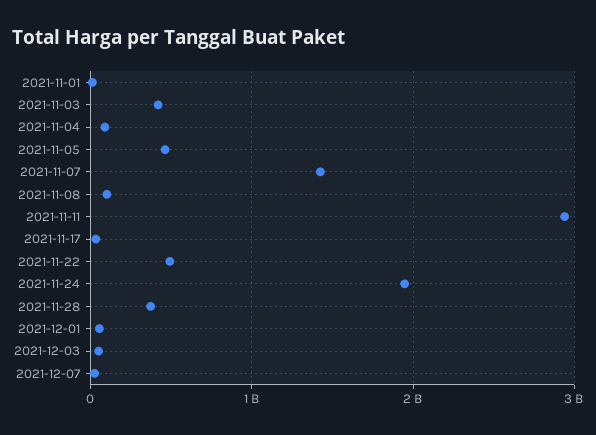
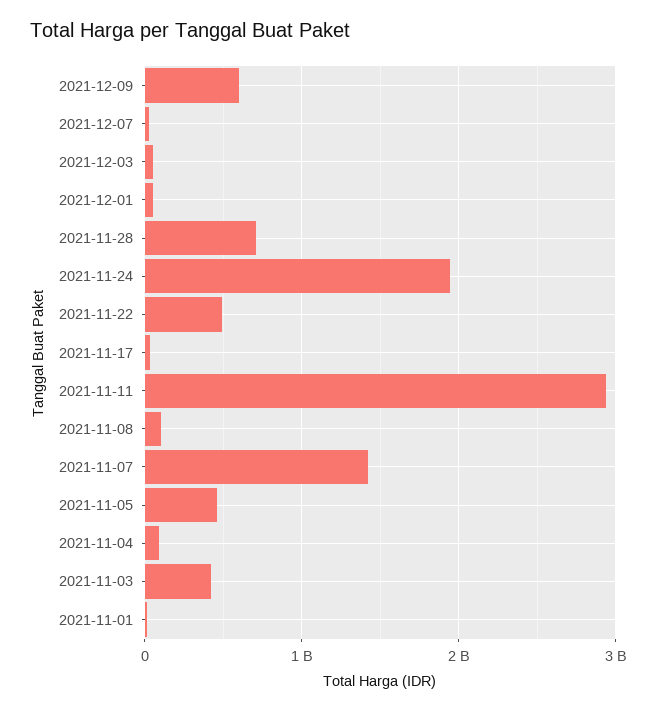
2021-11-28: 400000000 -> 700000000
2021-12-09: none -> 600000000

